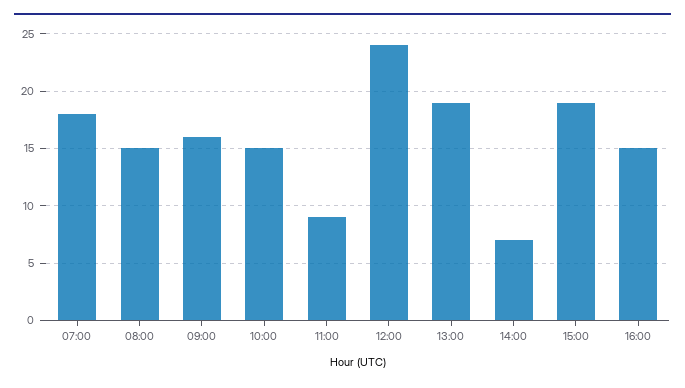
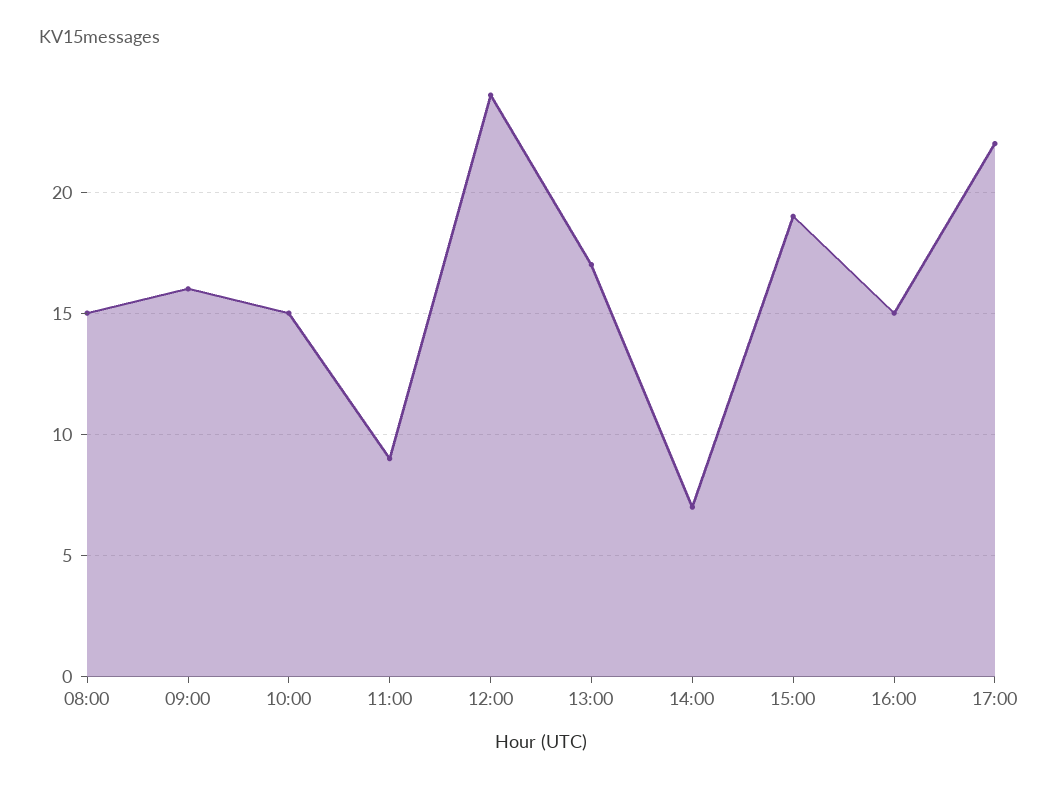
07:00: 18 -> none
13:00: 19 -> 17
17:00: none -> 22

